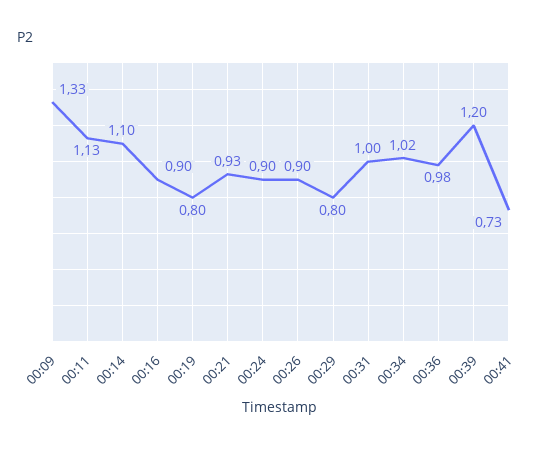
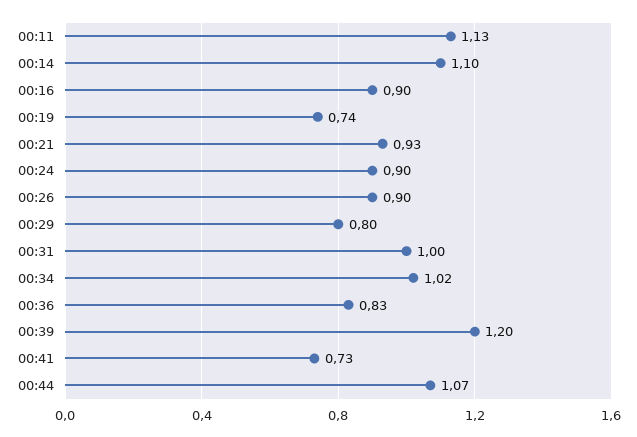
00:09: 1.33 -> none
00:19: 0.8 -> 0.74
00:36: 0.98 -> 0.83
00:44: none -> 1.07

